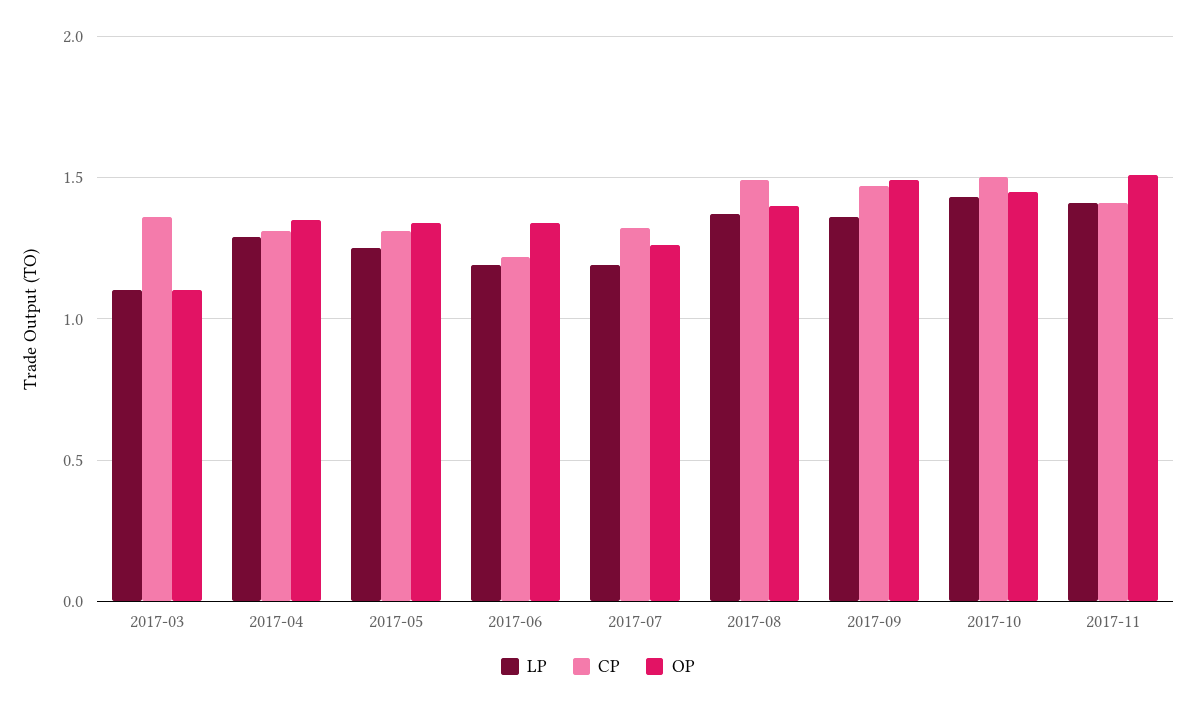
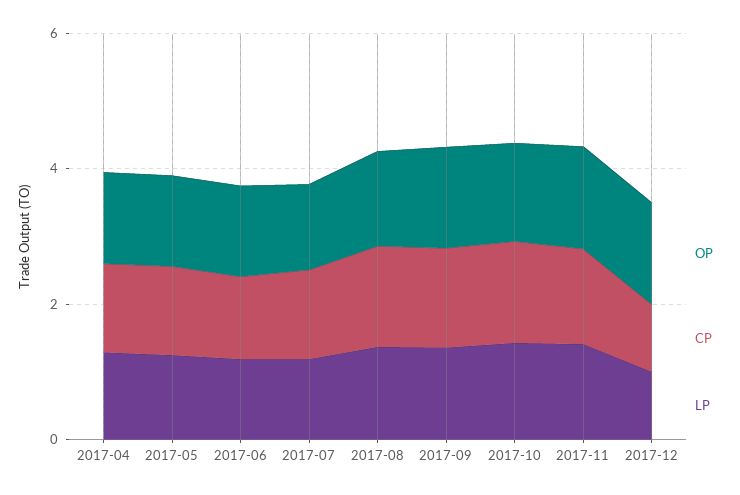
LP, 2017-03: 1.1 -> none
CP, 2017-03: 1.35 -> none
OP, 2017-03: 1.1 -> none
OP, 2017-12: none -> 1.5
CP, 2017-12: none -> 1
LP, 2017-12: none -> 1

